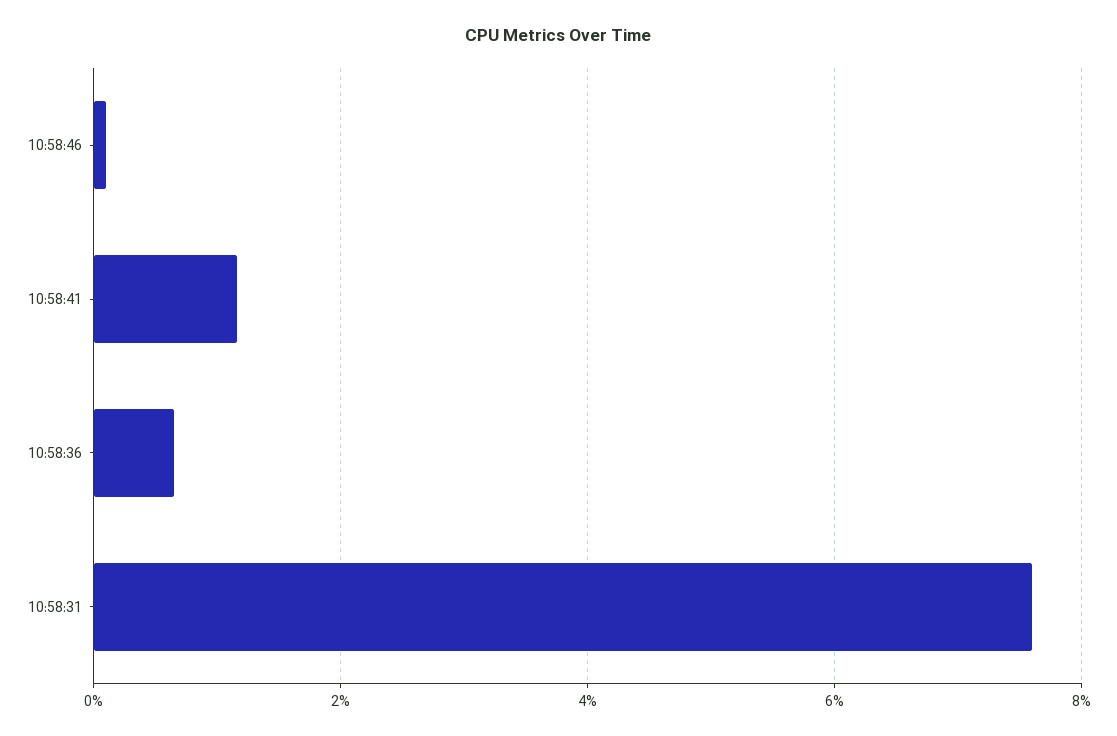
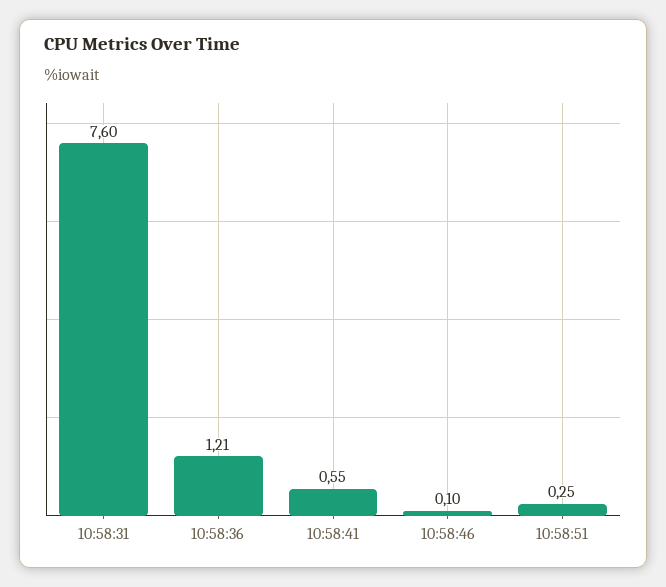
10:58:41: 1.2 -> 0.55
10:58:36: 0.6 -> 1.21
10:58:51: none -> 0.25

